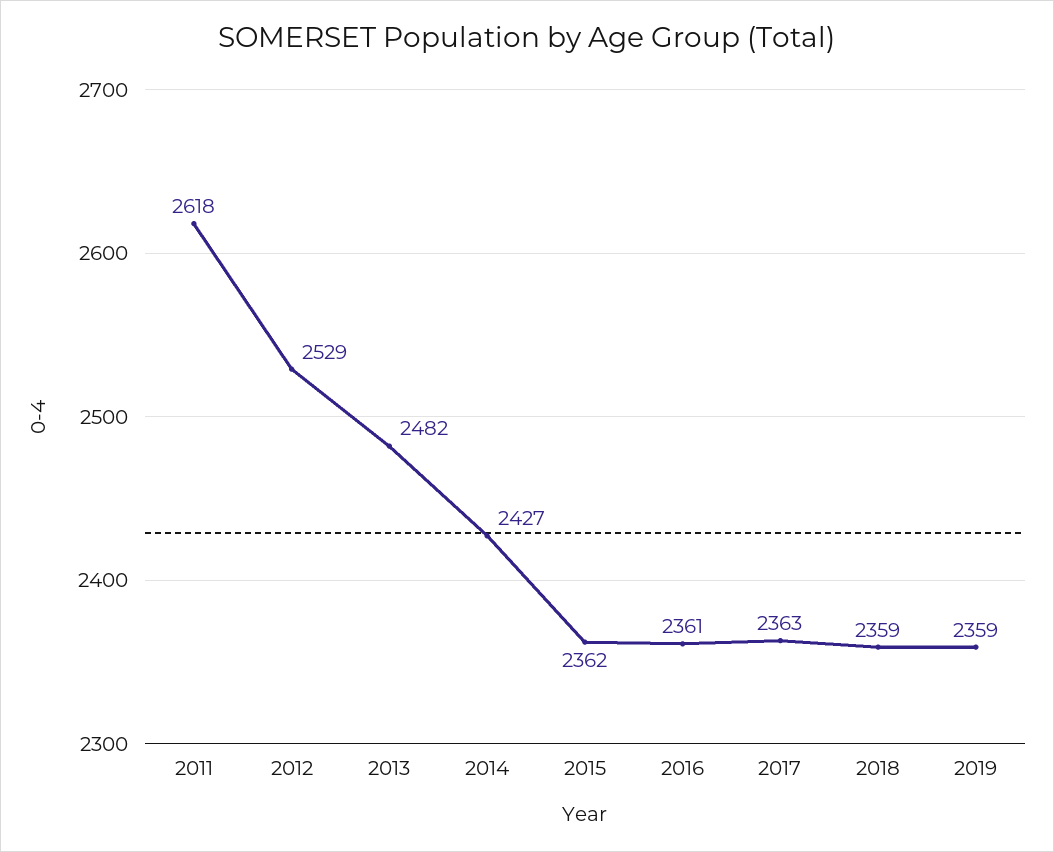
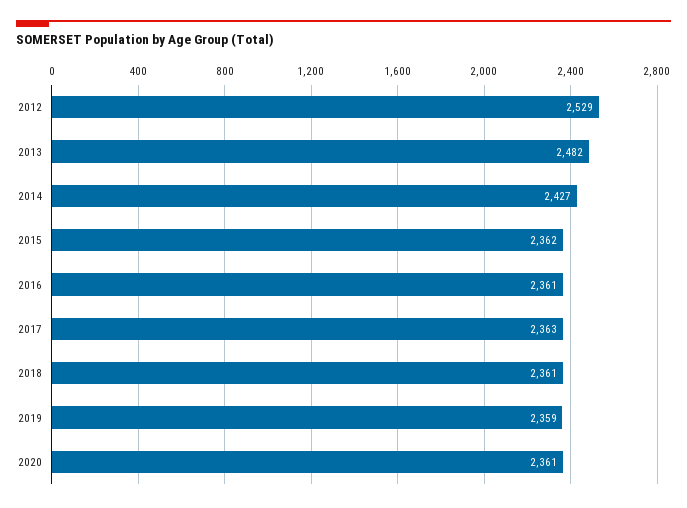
2011: 2618 -> none
2018: 2359 -> 2361
2020: none -> 2361

